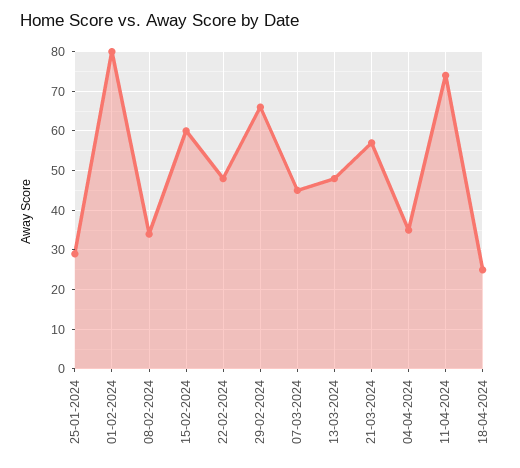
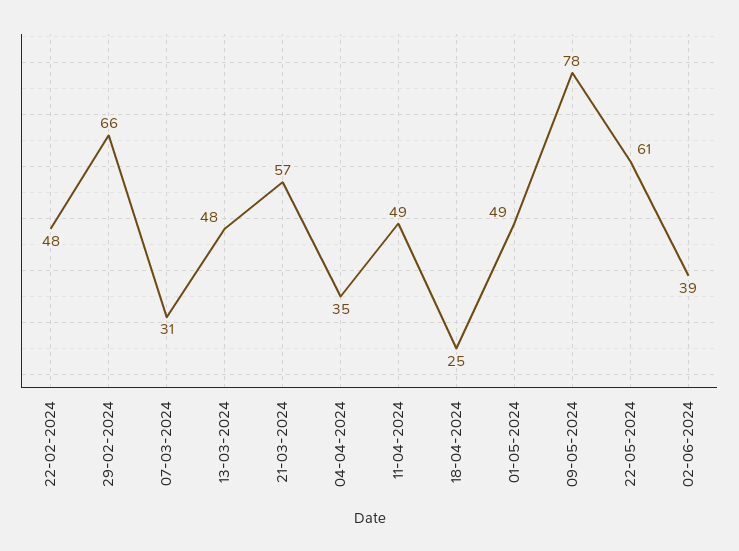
25-01-2024: 30 -> none
01-02-2024: 80 -> none
08-02-2024: 35 -> none
15-02-2024: 60 -> none
07-03-2024: 45 -> 31
11-04-2024: 75 -> 49
01-05-2024: none -> 49
09-05-2024: none -> 78
22-05-2024: none -> 61
02-06-2024: none -> 39

